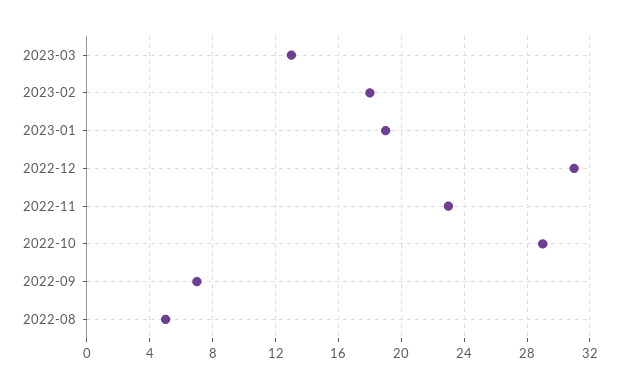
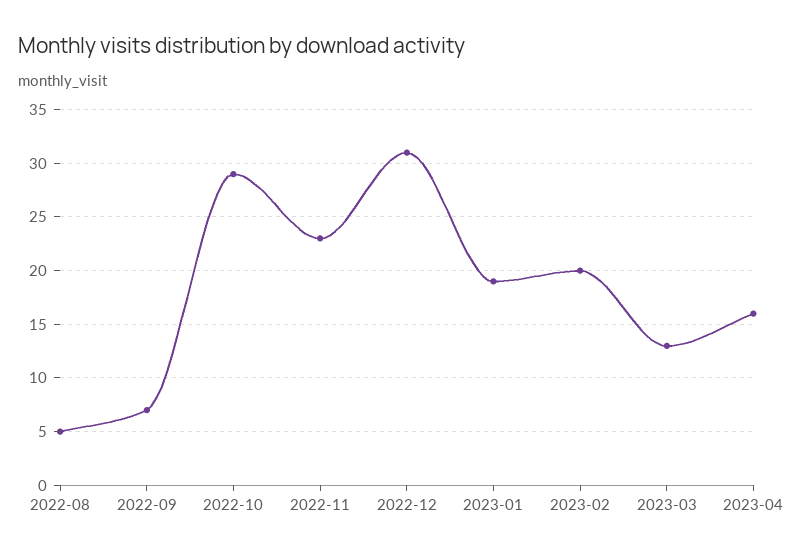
2023-02: 18 -> 20
2023-04: none -> 16

